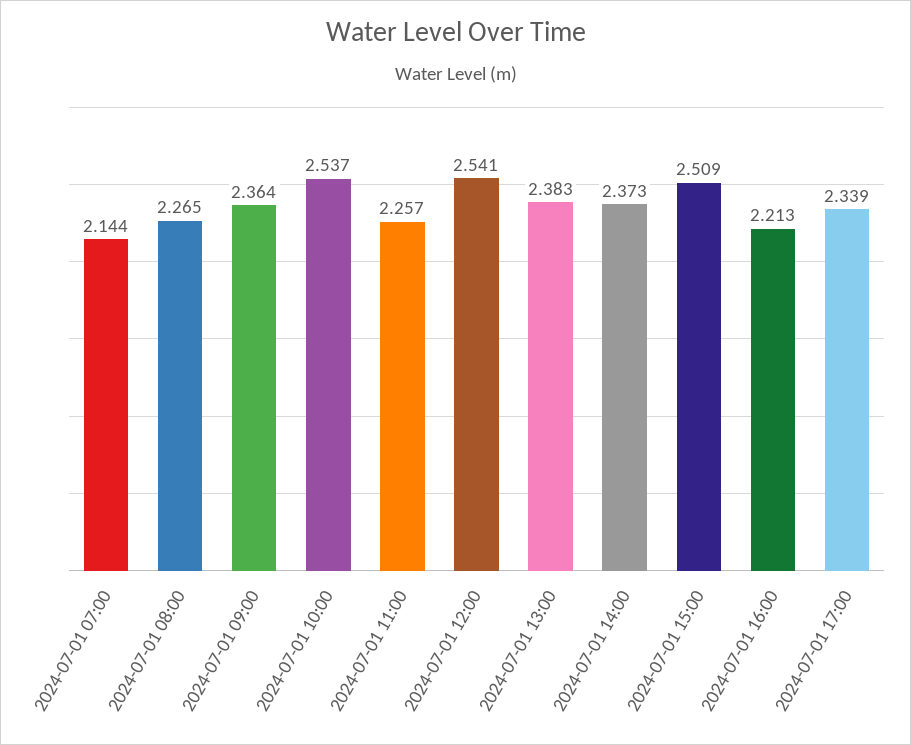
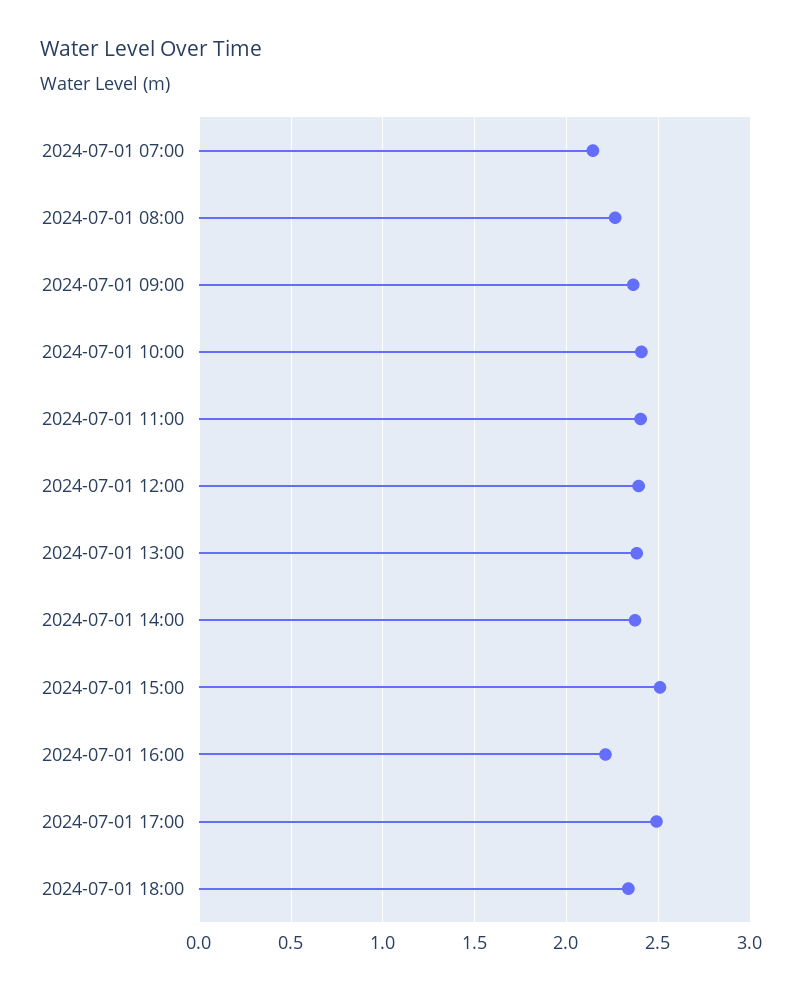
2024-07-01 10:00: 2.537 -> 2.4
2024-07-01 11:00: 2.257 -> 2.4
2024-07-01 12:00: 2.541 -> 2.4
2024-07-01 17:00: 2.339 -> 2.5
2024-07-01 18:00: none -> 2.35

